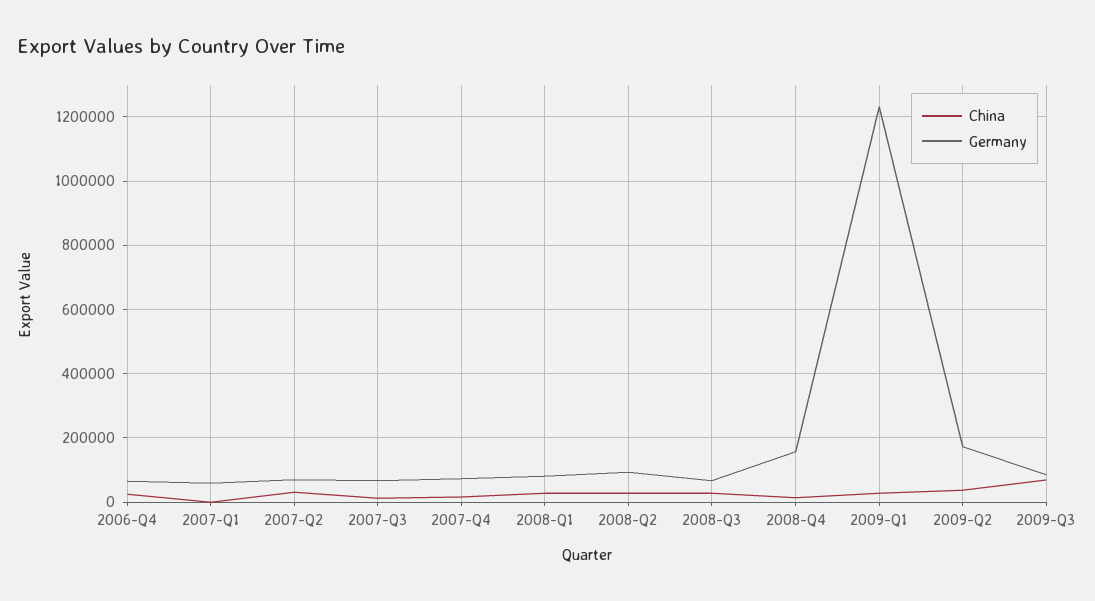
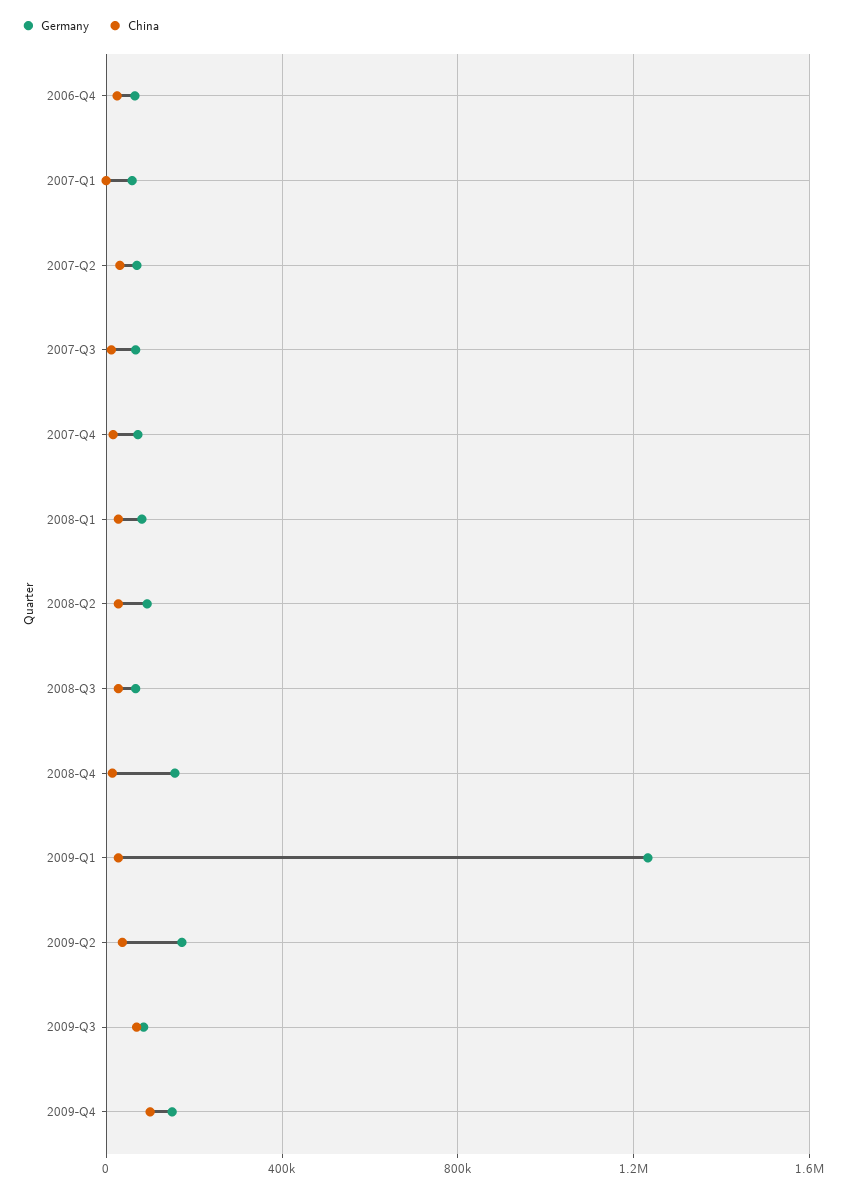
Germany, 2009-Q4: none -> 150000
China, 2009-Q4: none -> 100000

